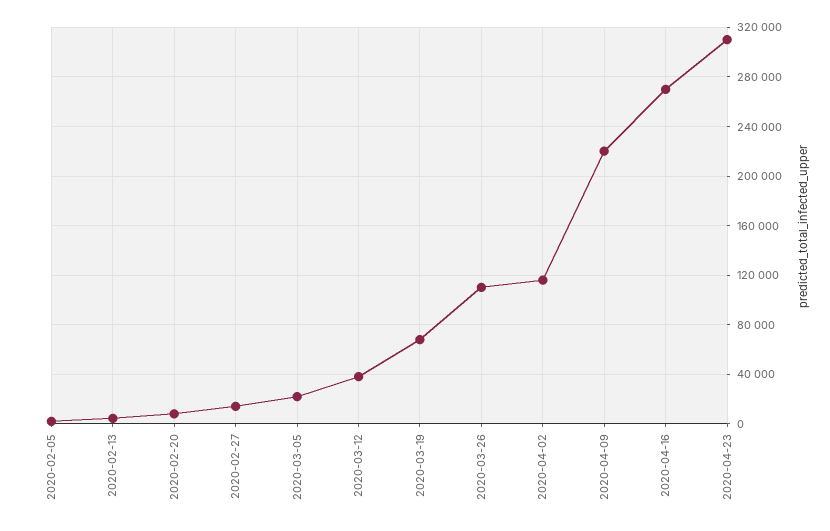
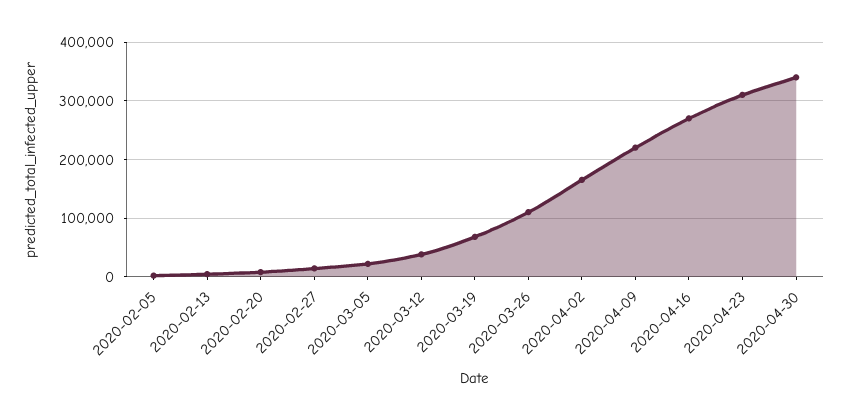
2020-04-02: 115000 -> 160000
2020-04-30: none -> 340000

